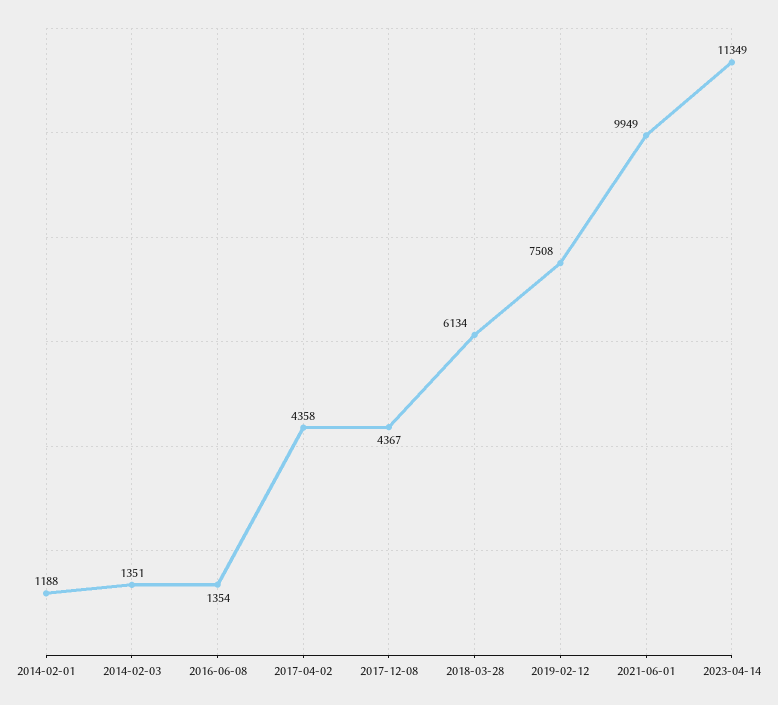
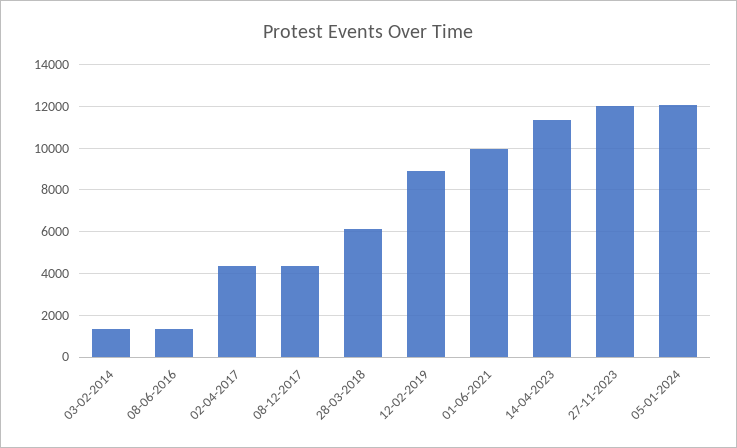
2014-02-01: 1188 -> none
2019-02-12: 7508 -> 9000
27-11-2023: none -> 12000
05-01-2024: none -> 12000

